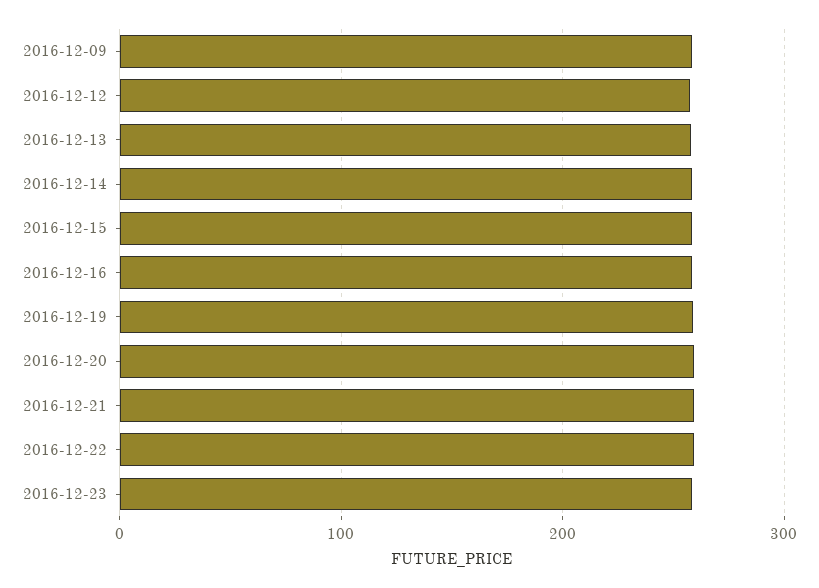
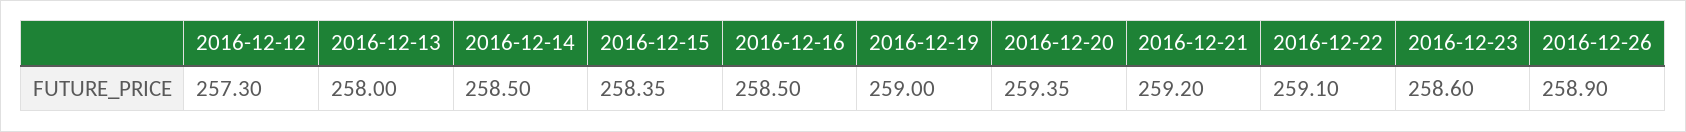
2016-12-09: 260 -> none
2016-12-26: none -> 258.9

